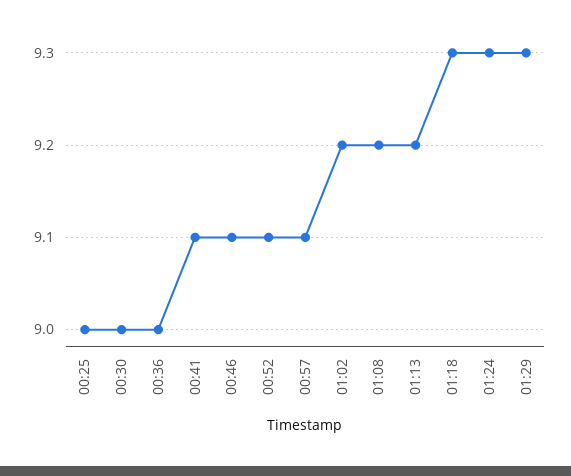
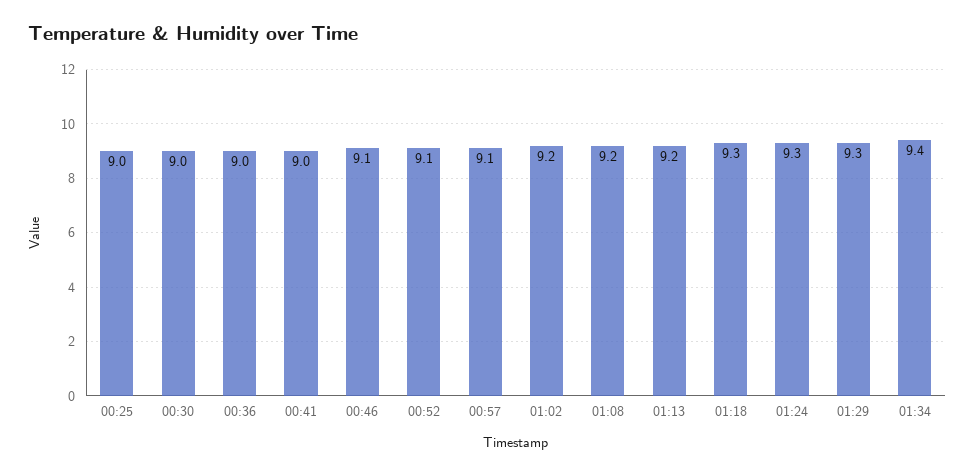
00:41: 9.1 -> 9
01:34: none -> 9.4

